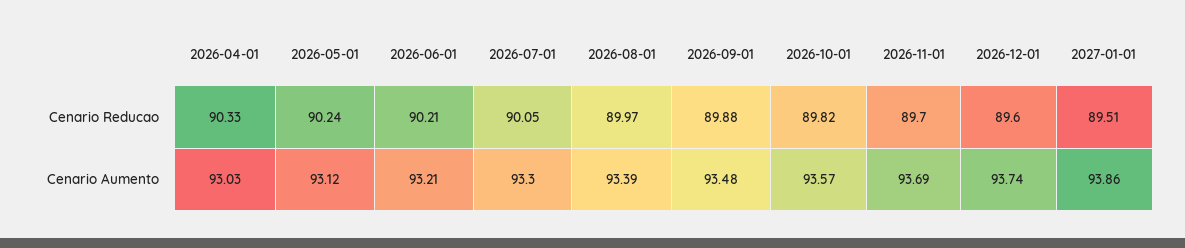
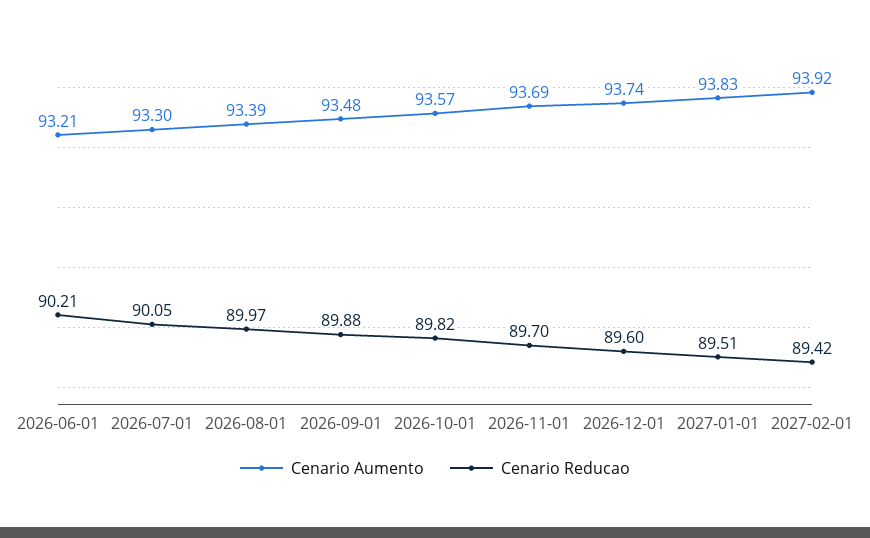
Cenario Reducao, 2026-04-01: 90.33 -> none
Cenario Reducao, 2026-05-01: 90.24 -> none
Cenario Aumento, 2026-04-01: 93.03 -> none
Cenario Aumento, 2026-05-01: 93.12 -> none
Cenario Aumento, 2027-01-01: 93.86 -> 93.83
Cenario Aumento, 2027-02-01: none -> 93.92
Cenario Reducao, 2027-02-01: none -> 89.42

